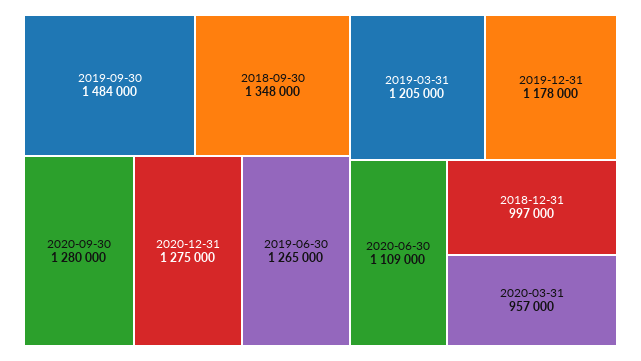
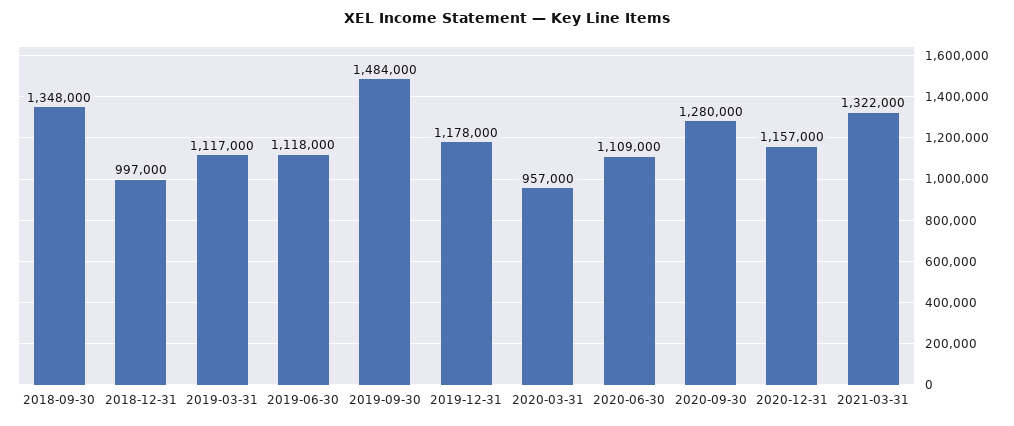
2020-12-31: 1275000 -> 1157000
2019-06-30: 1265000 -> 1118000
2019-03-31: 1205000 -> 1117000
2021-03-31: none -> 1322000

